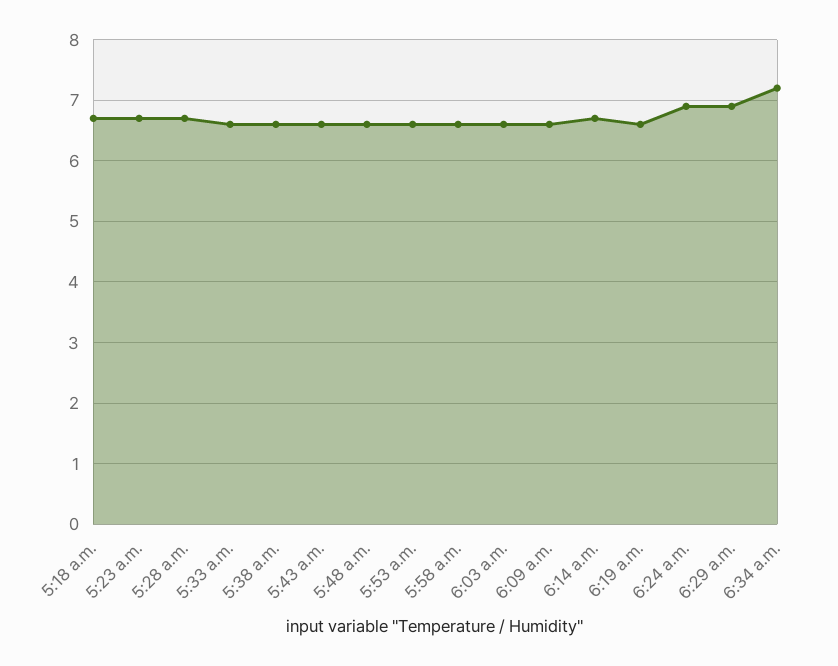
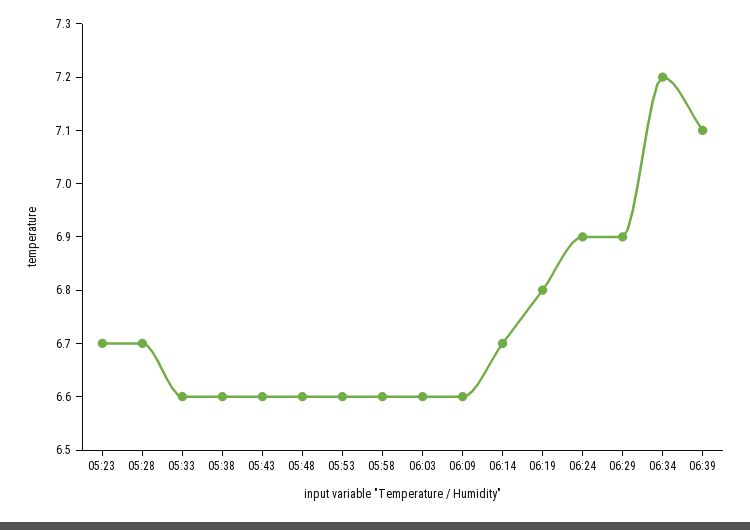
5:18 a.m.: 6.7 -> none
6:19 a.m.: 6.6 -> 6.8
06:39: none -> 7.1

